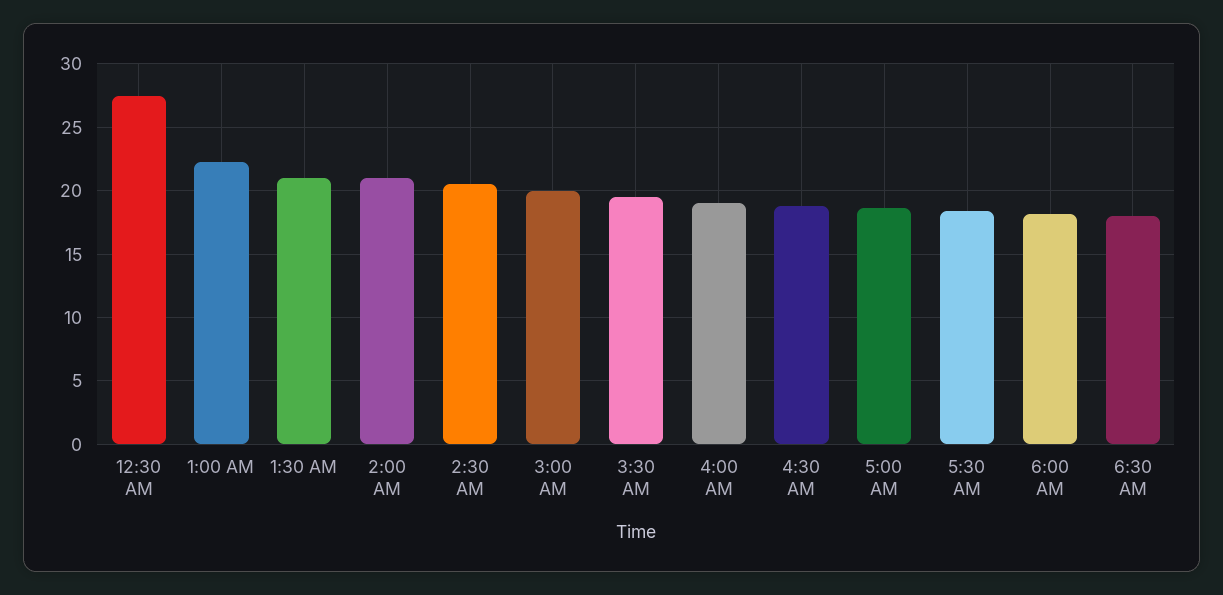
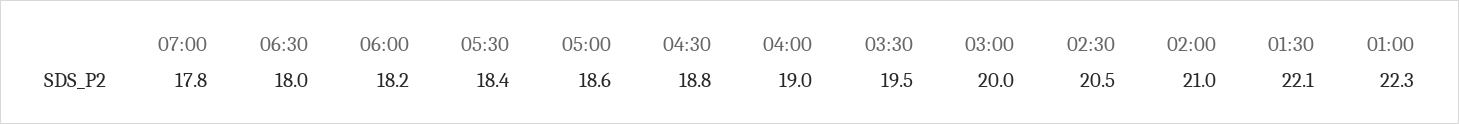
12:30 AM: 27.5 -> none
1:30 AM: 21 -> 22.1
07:00: none -> 17.8

